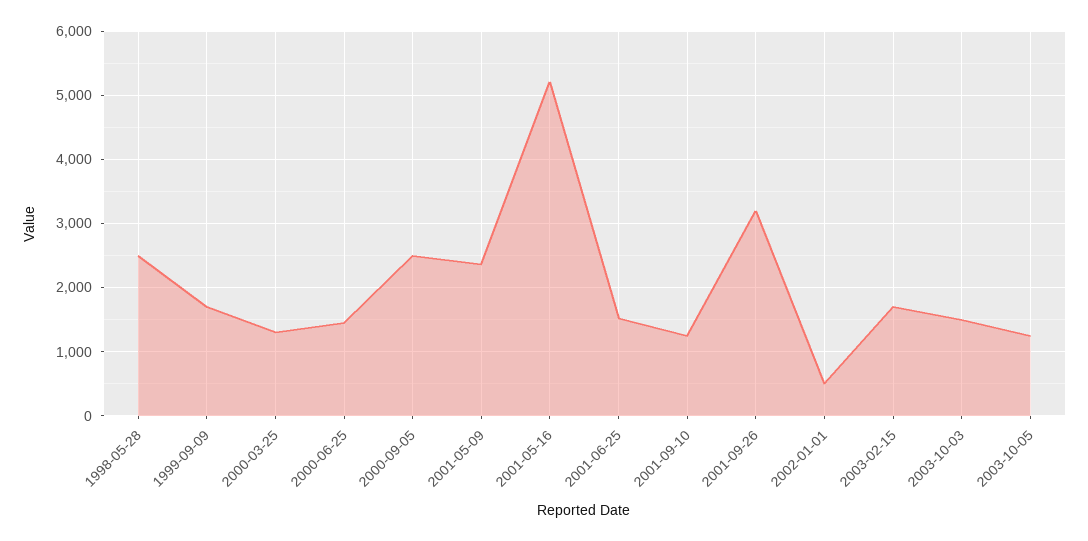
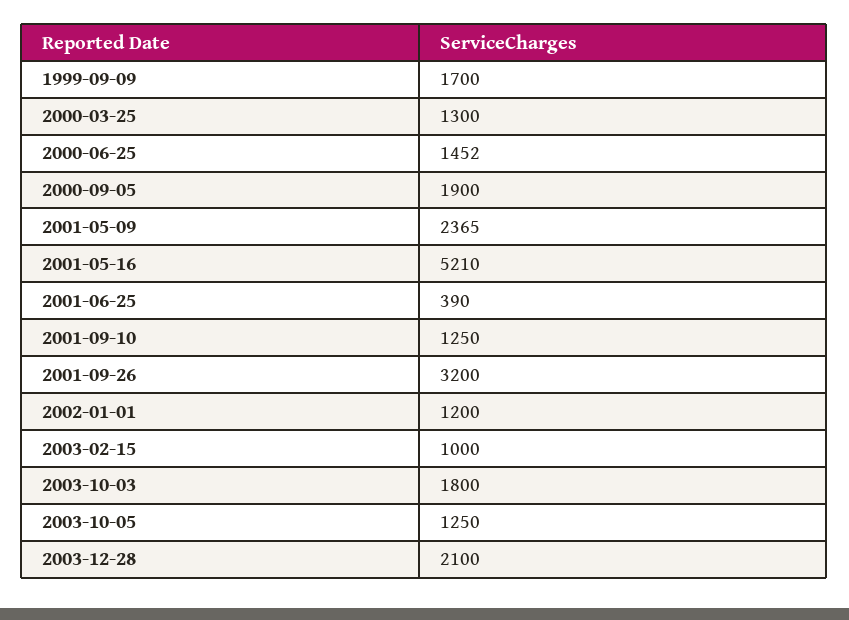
1998-05-28: 2500 -> none
2000-09-05: 2500 -> 1900
2001-06-25: 1500 -> 390
2002-01-01: 500 -> 1200
2003-02-15: 1700 -> 1000
2003-10-03: 1500 -> 1800
2003-12-28: none -> 2100

